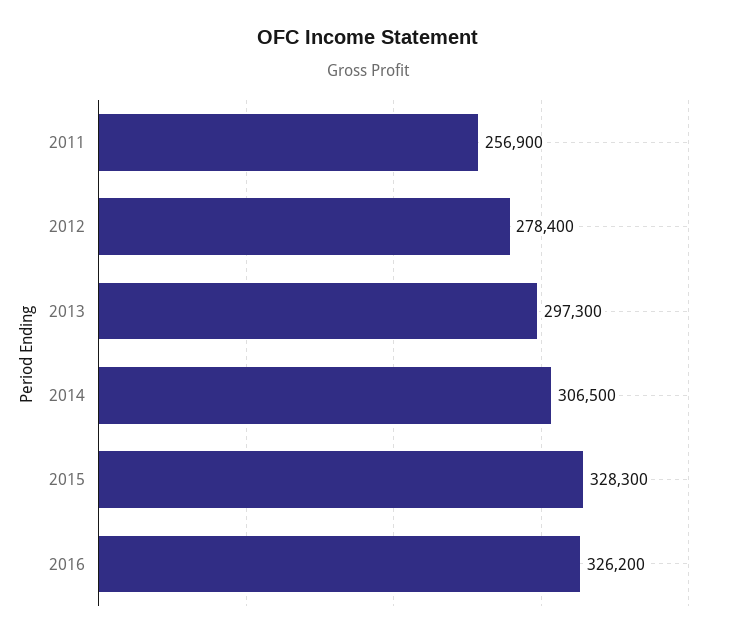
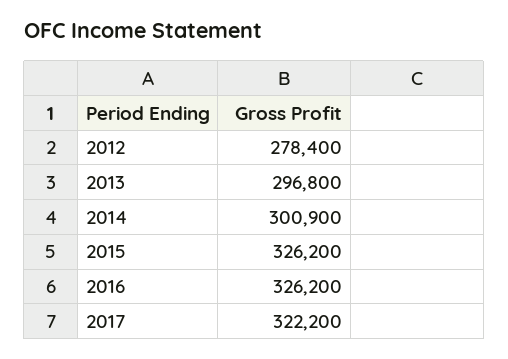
2011: 256900 -> none
2013: 297300 -> 296800
2014: 306500 -> 300900
2015: 328300 -> 326200
2017: none -> 322200

